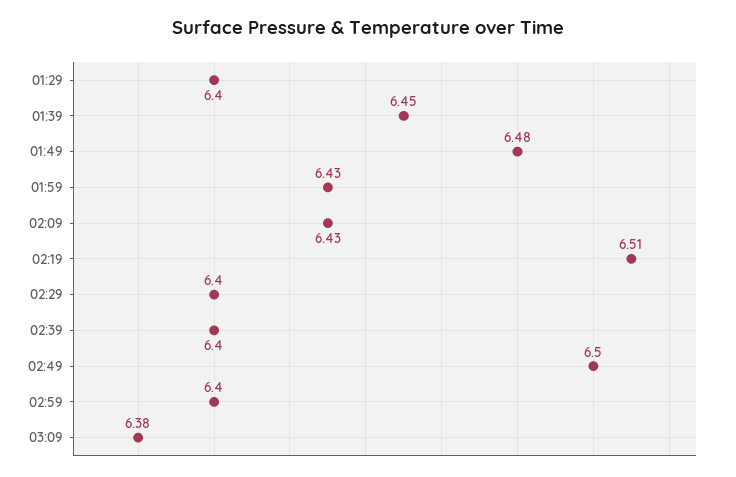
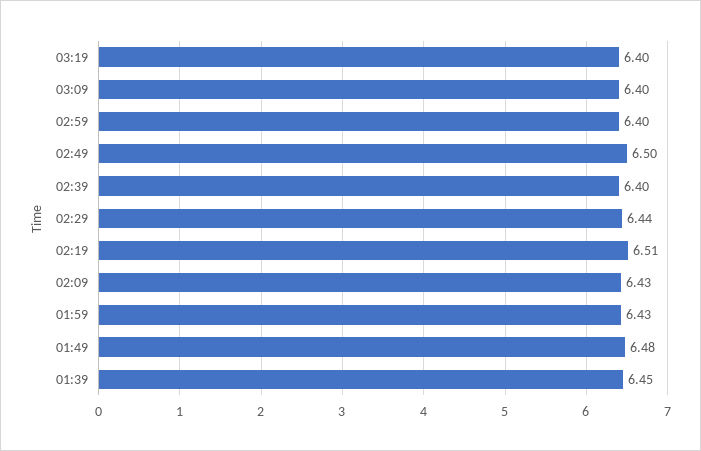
01:29: 6.4 -> none
02:29: 6.4 -> 6.44
03:09: 6.38 -> 6.4
03:19: none -> 6.4

